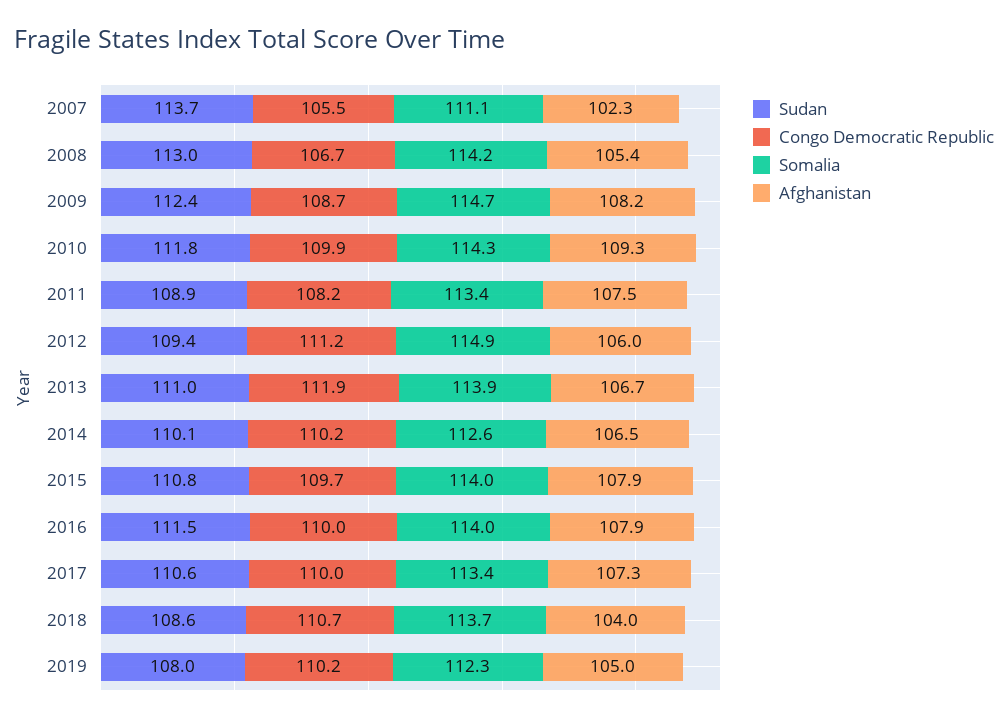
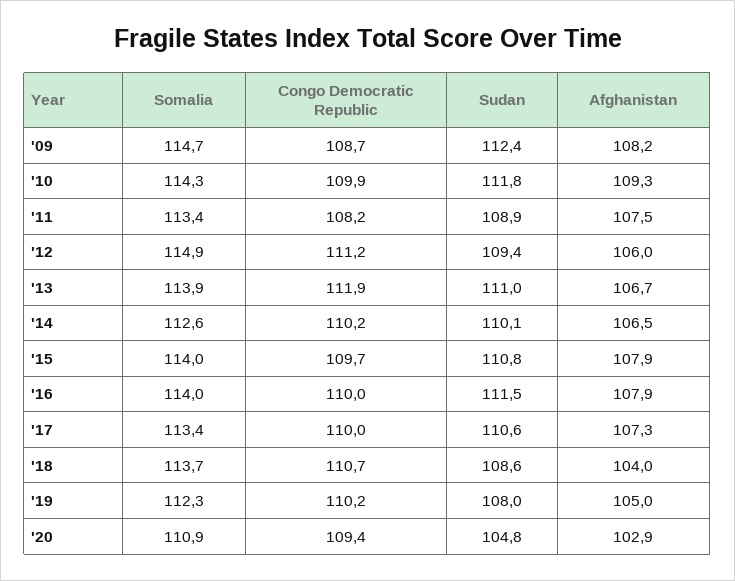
Sudan, 2007: 113.7 -> none
Congo Democratic Republic, 2007: 105.5 -> none
Somalia, 2007: 111.1 -> none
Afghanistan, 2007: 102.3 -> none
Sudan, 2008: 113 -> none
Congo Democratic Republic, 2008: 106.7 -> none
Somalia, 2008: 114.2 -> none
Afghanistan, 2008: 105.4 -> none
Somalia, '20: none -> 110.9
Congo Democratic Republic, '20: none -> 109.4
Sudan, '20: none -> 104.8
Afghanistan, '20: none -> 102.9

